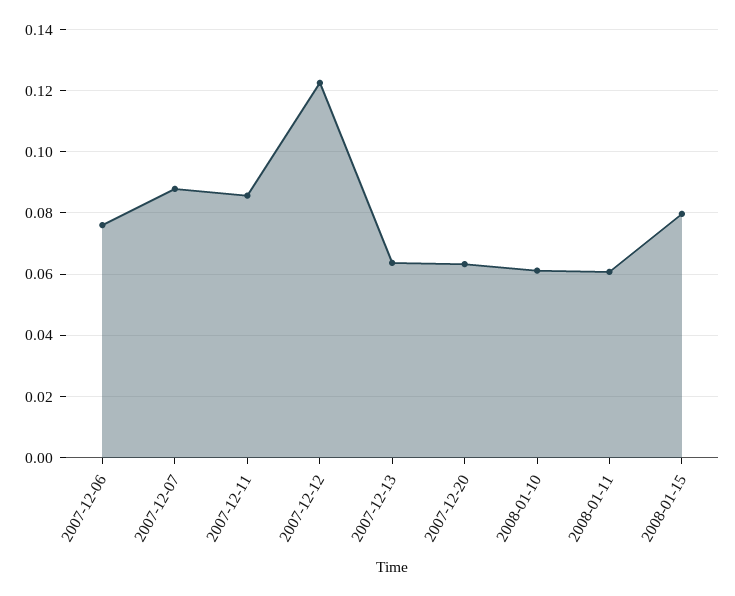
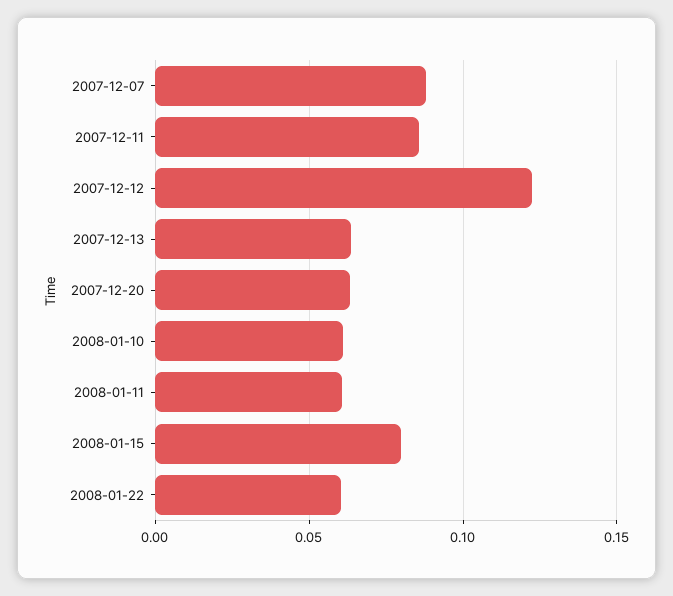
2007-12-06: 0.076 -> none
2008-01-22: none -> 0.06

